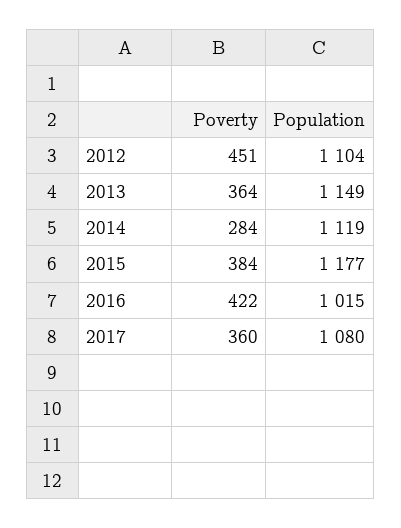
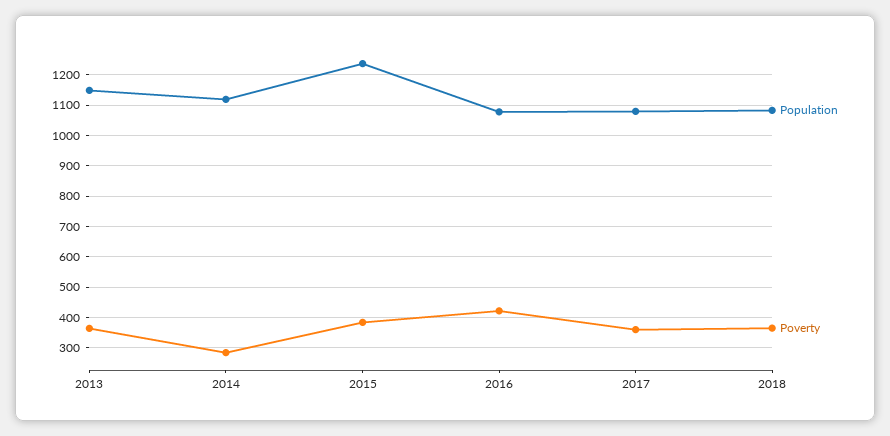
Poverty, 2012: 451 -> none
Population, 2012: 1104 -> none
Population, 2015: 1177 -> 1240
Population, 2016: 1015 -> 1080
Population, 2018: none -> 1080
Poverty, 2018: none -> 360

